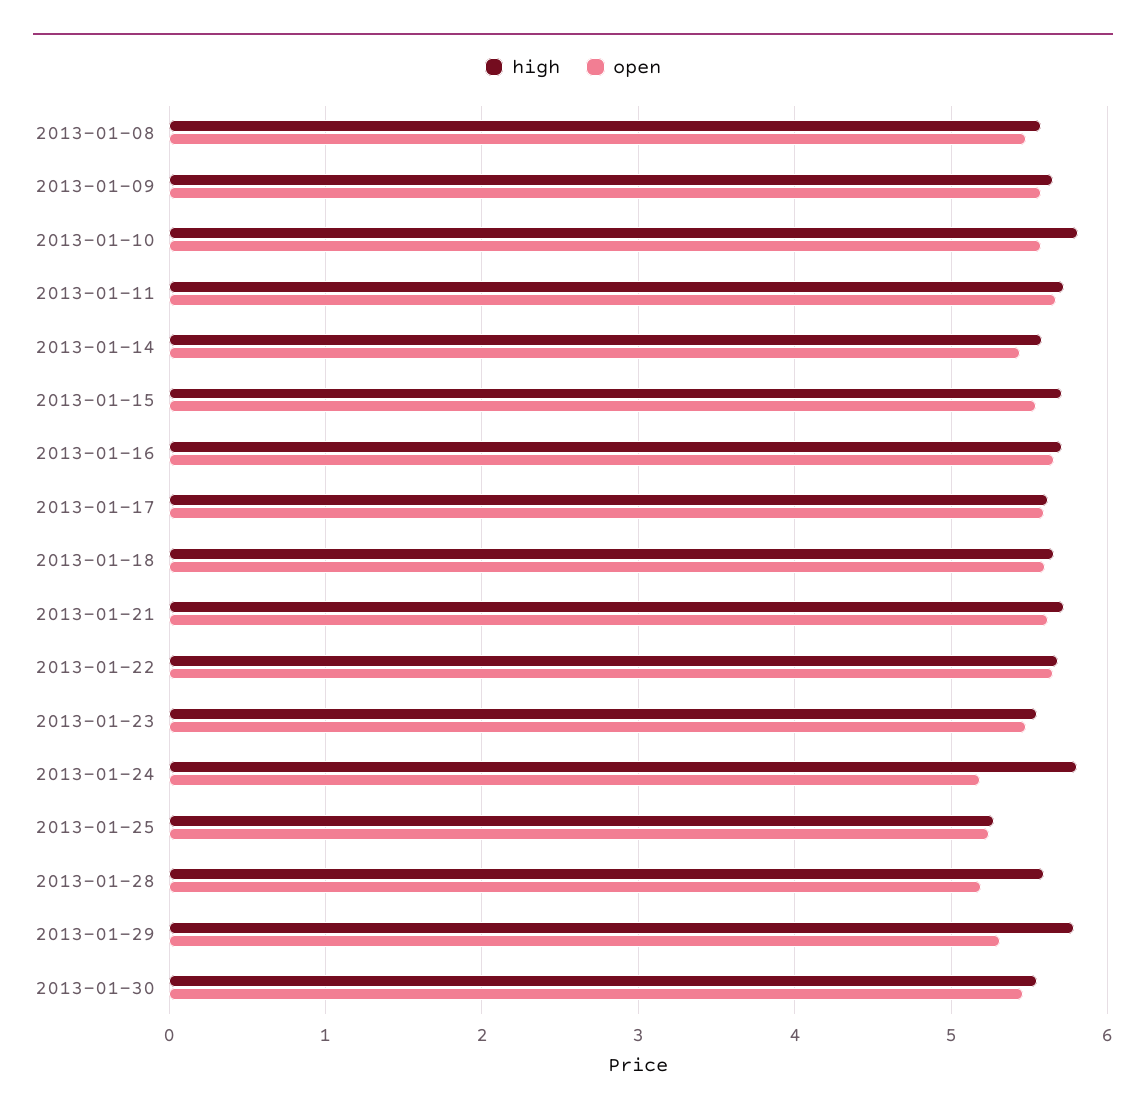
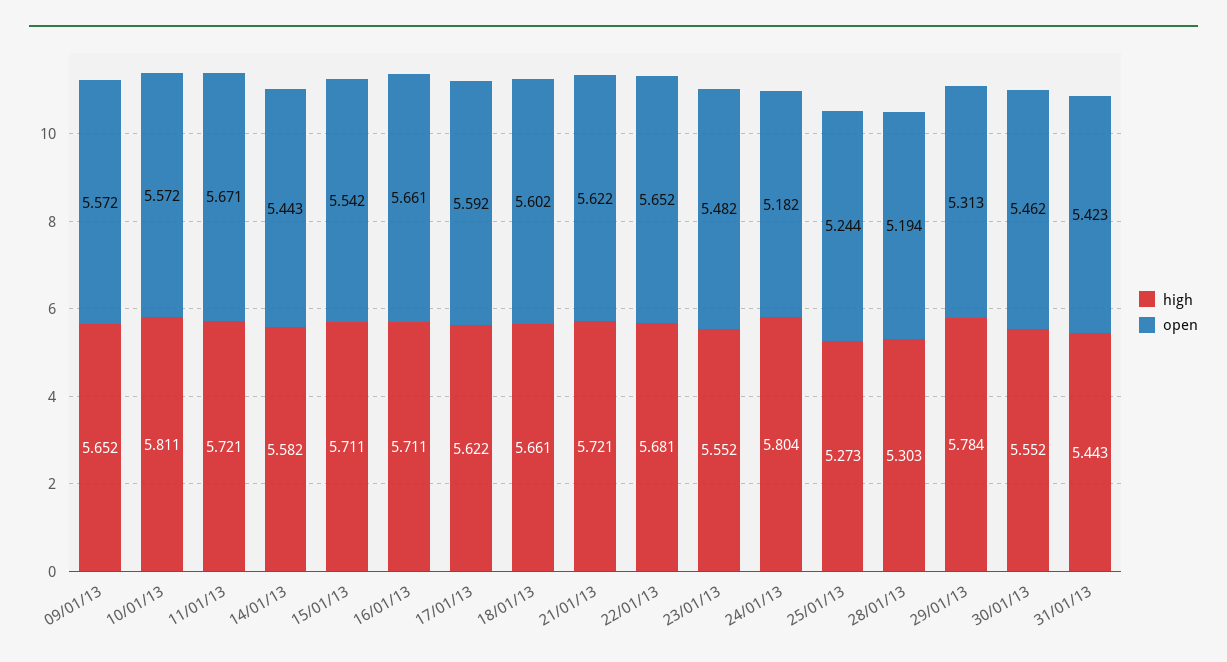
high, 2013-01-08: 5.6 -> none
open, 2013-01-08: 5.5 -> none
high, 2013-01-28: 5.6 -> 5.303
high, 31/01/13: none -> 5.443
open, 31/01/13: none -> 5.423

